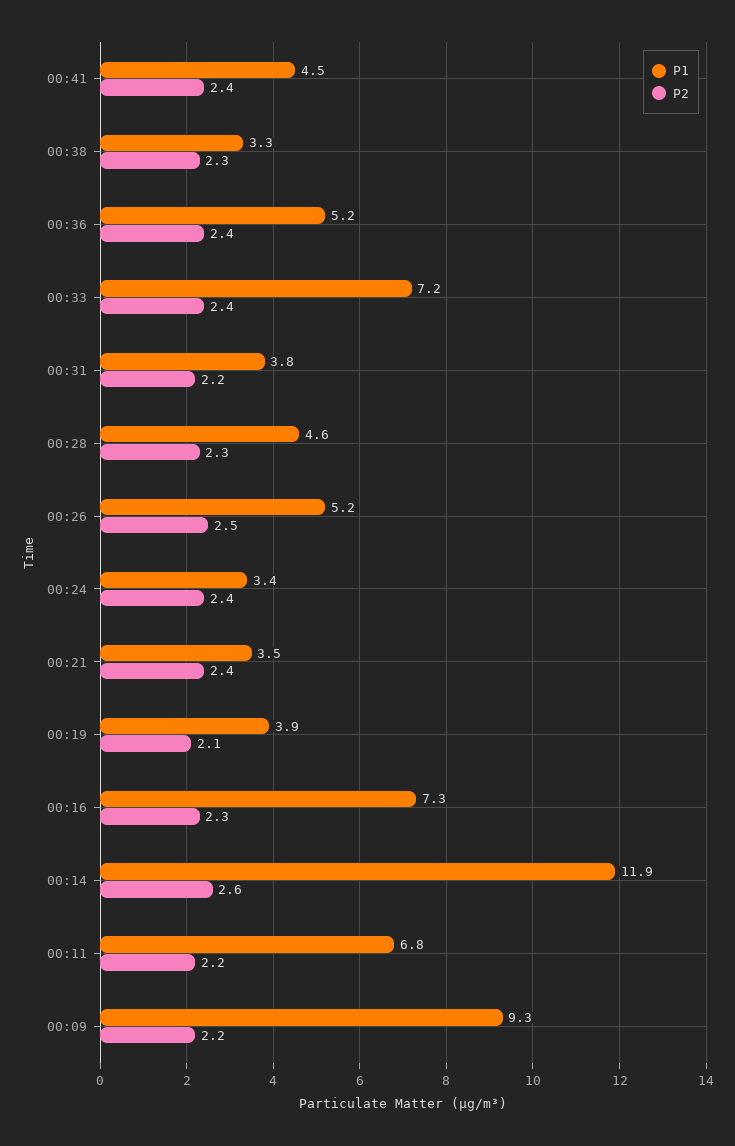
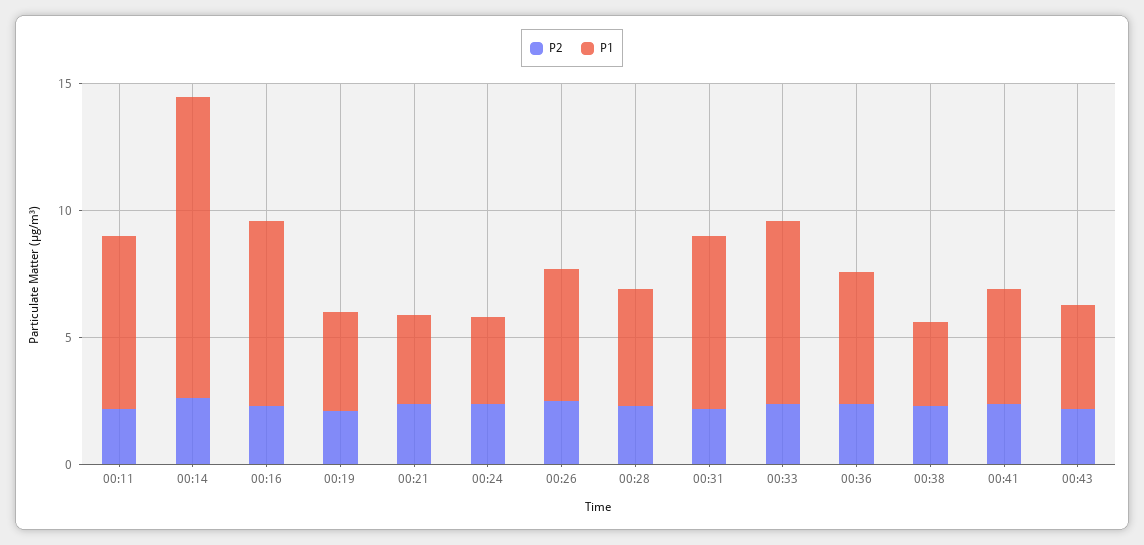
P1, 00:31: 3.8 -> 7
P1, 00:09: 9.3 -> none
P2, 00:09: 2.2 -> none
P2, 00:43: none -> 2
P1, 00:43: none -> 4

